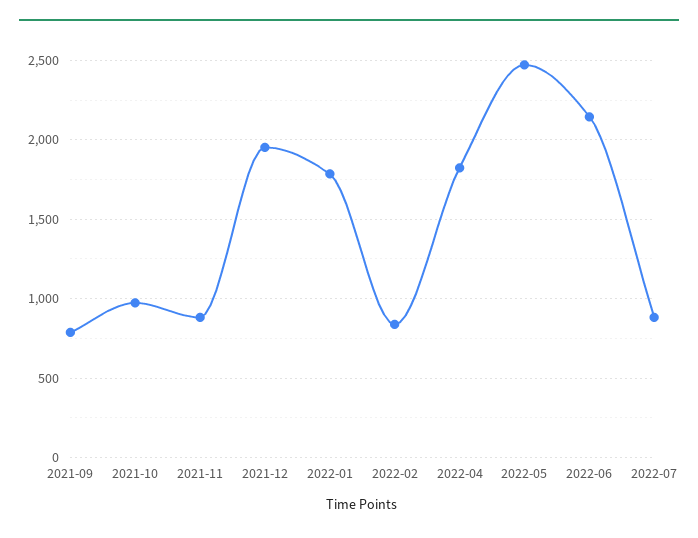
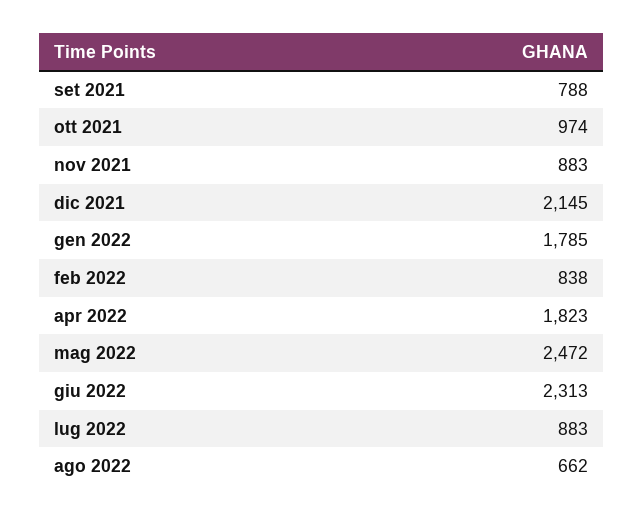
2021-12: 1950 -> 2145
2022-06: 2150 -> 2313
ago 2022: none -> 662

